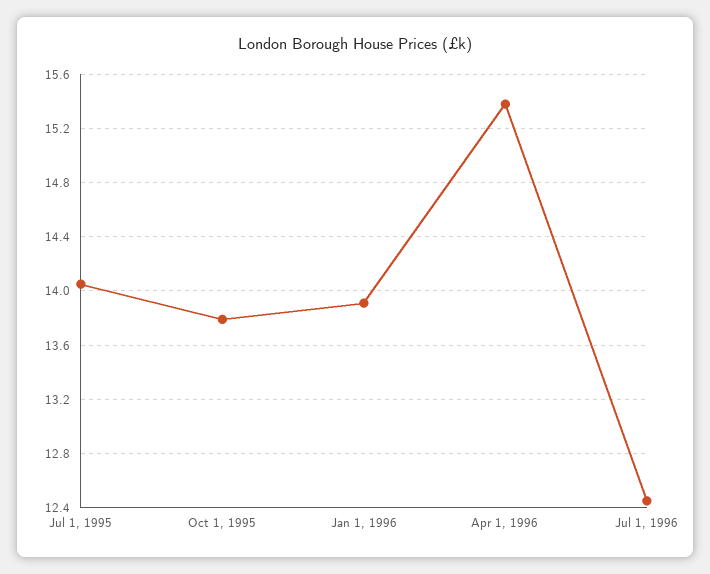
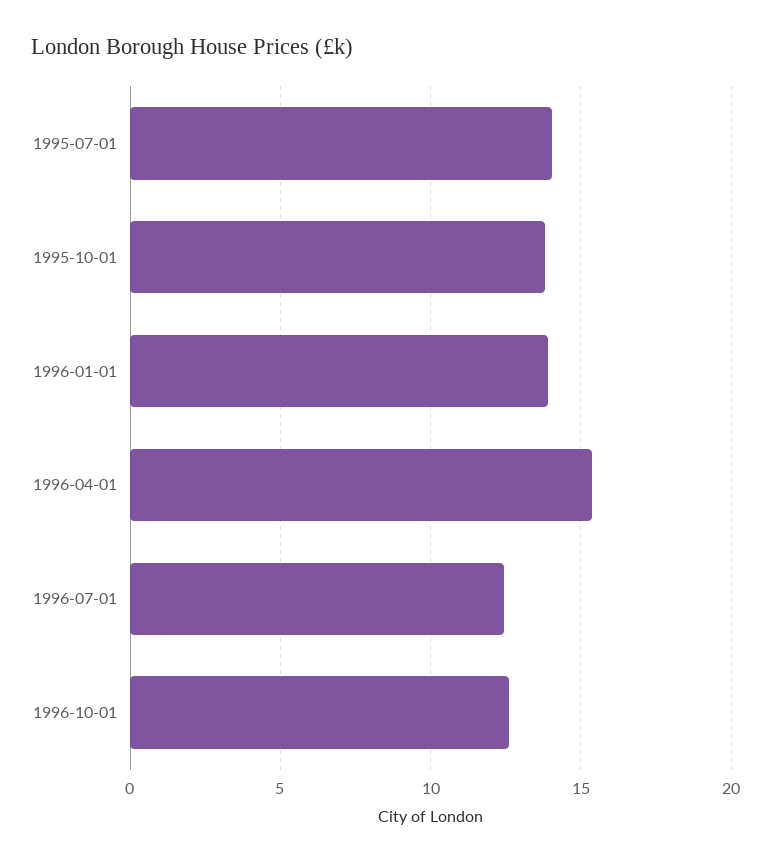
1996-10-01: none -> 12.5

